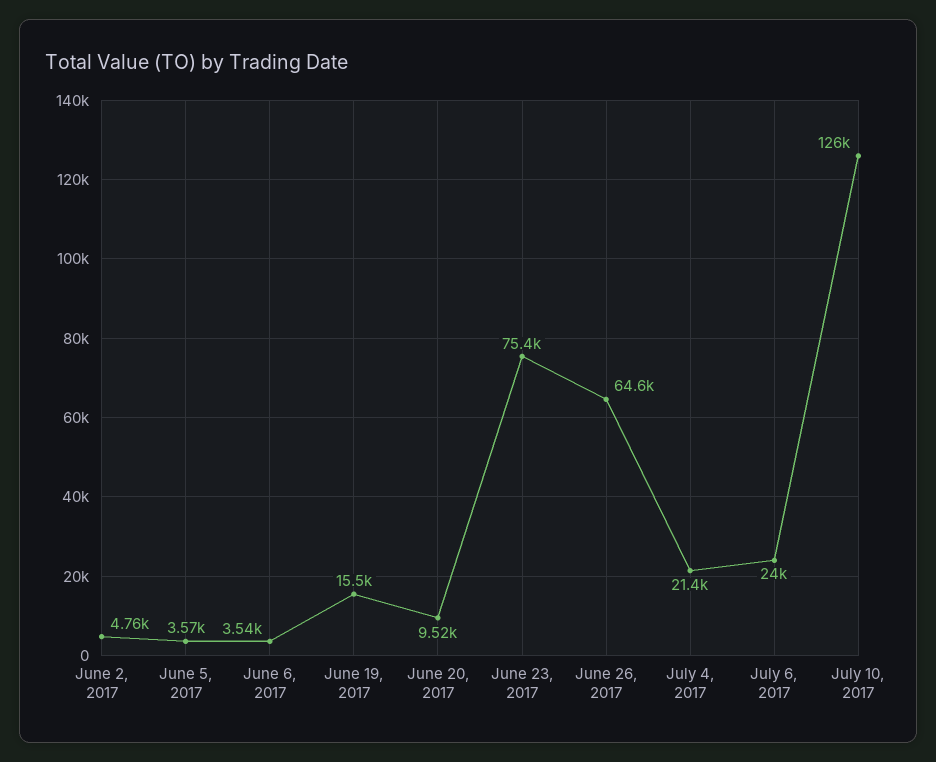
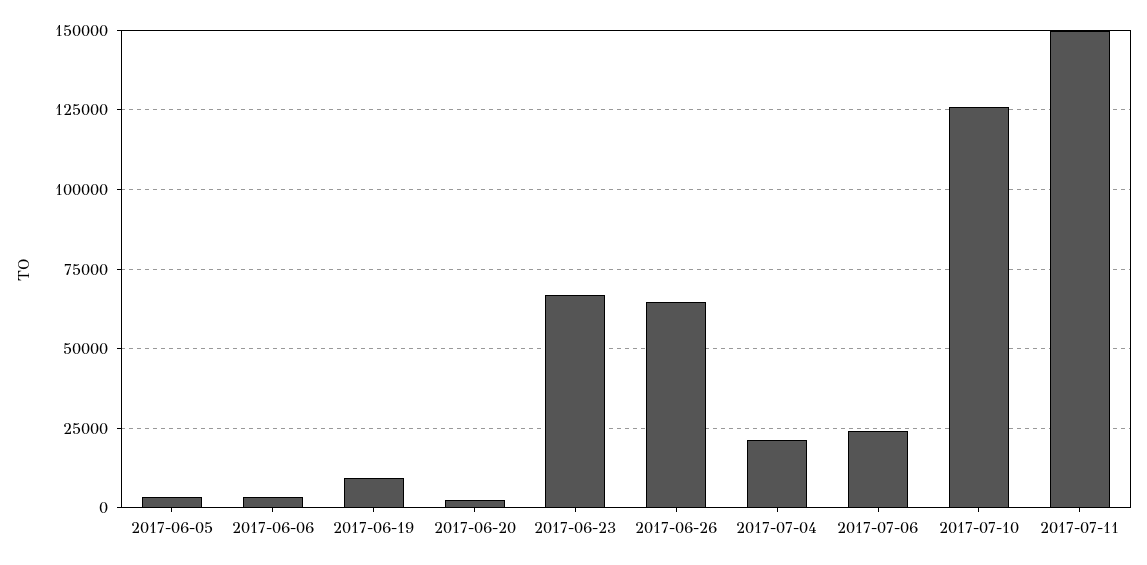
June 2, 2017: 4760 -> none
June 19, 2017: 15500 -> 10000
June 20, 2017: 9520 -> 2500
June 23, 2017: 75400 -> 67500
2017-07-11: none -> 150000

